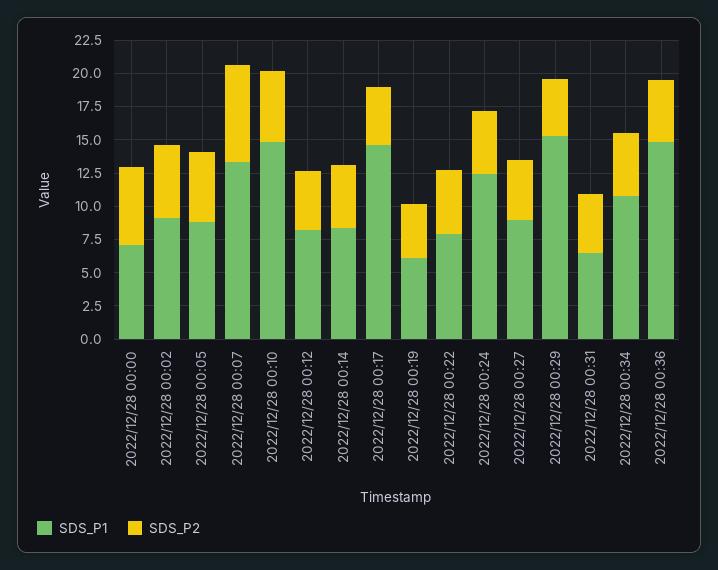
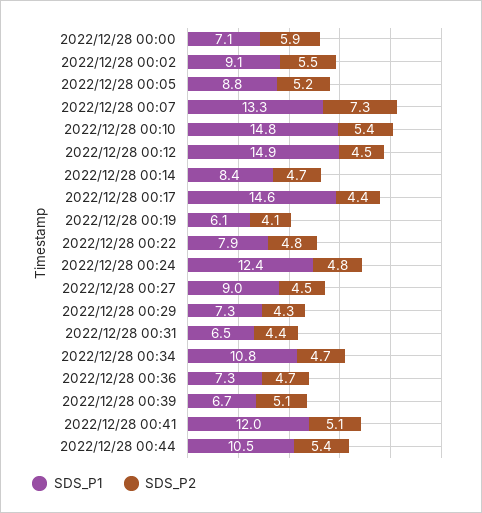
SDS_P1, 2022/12/28 00:12: 7.5 -> 14.9
SDS_P1, 2022/12/28 00:29: 15 -> 7.3
SDS_P1, 2022/12/28 00:36: 15 -> 7.3
SDS_P1, 2022/12/28 00:39: none -> 6.7
SDS_P2, 2022/12/28 00:39: none -> 5.1
SDS_P1, 2022/12/28 00:41: none -> 12
SDS_P2, 2022/12/28 00:41: none -> 5.1
SDS_P1, 2022/12/28 00:44: none -> 10.5
SDS_P2, 2022/12/28 00:44: none -> 5.4

